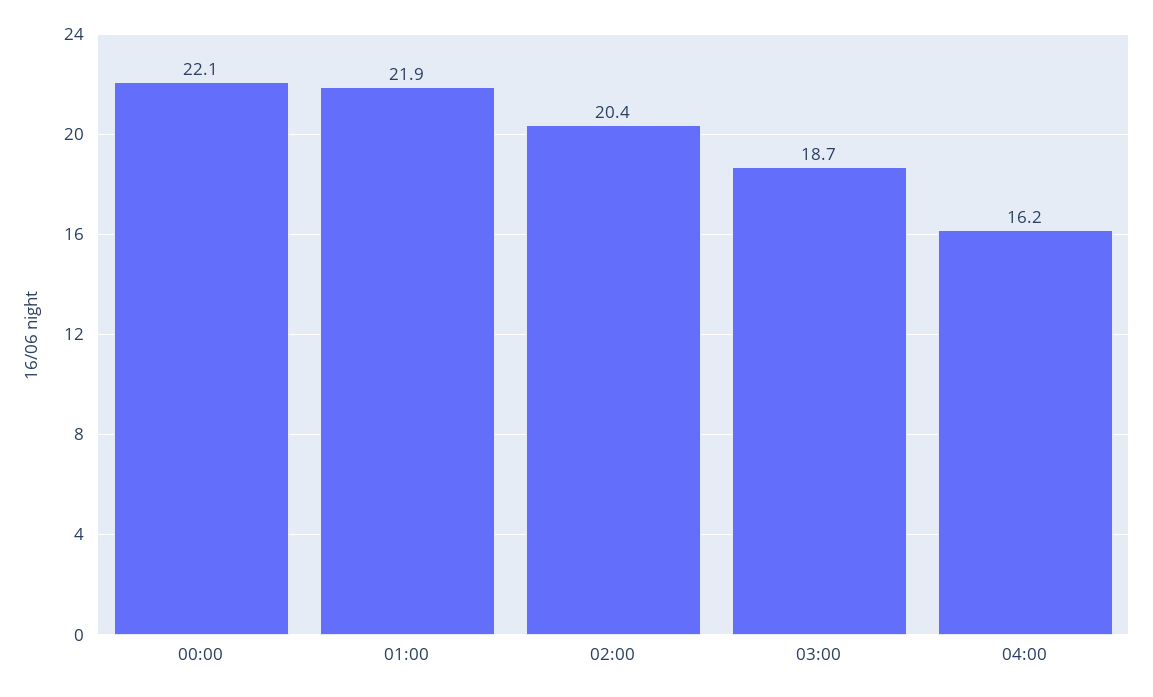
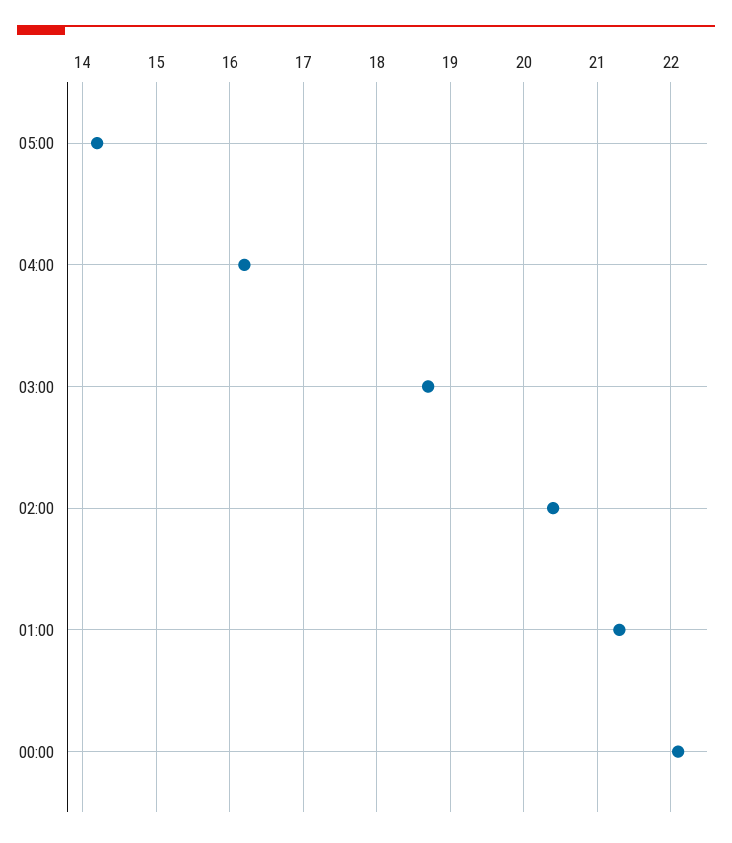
01:00: 21.9 -> 21.3
05:00: none -> 14.2

